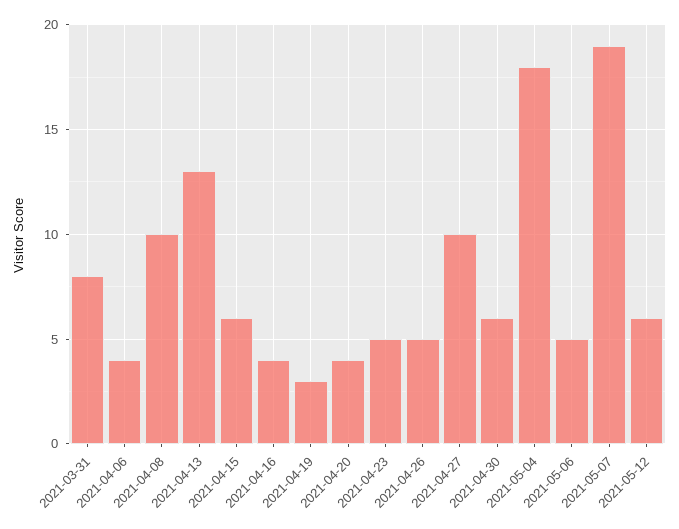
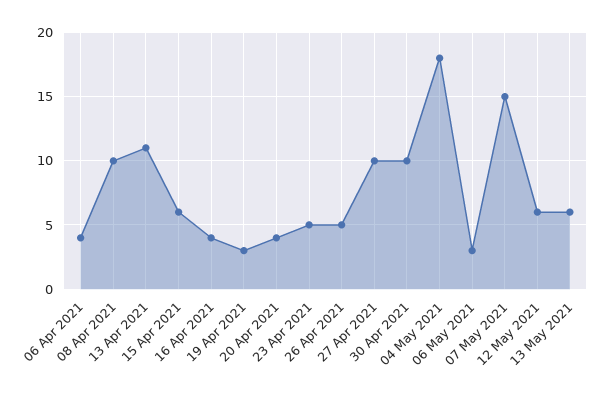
2021-03-31: 8 -> none
2021-04-13: 13 -> 11
2021-04-30: 6 -> 10
2021-05-06: 5 -> 3
2021-05-07: 19 -> 15
13 May 2021: none -> 6

